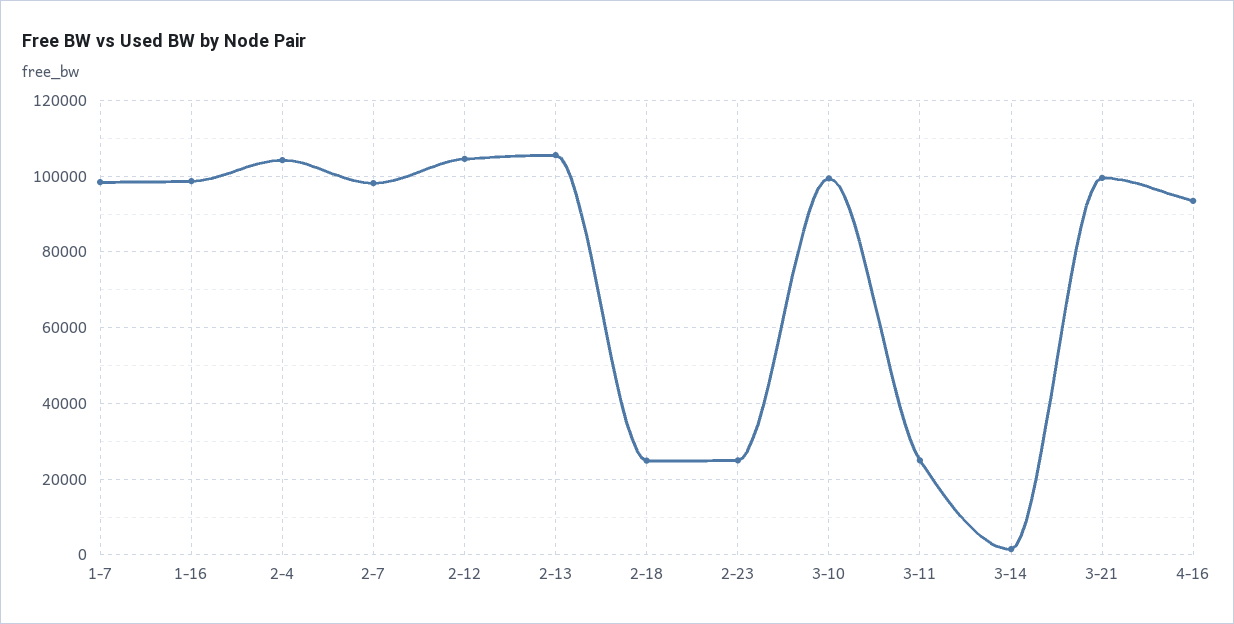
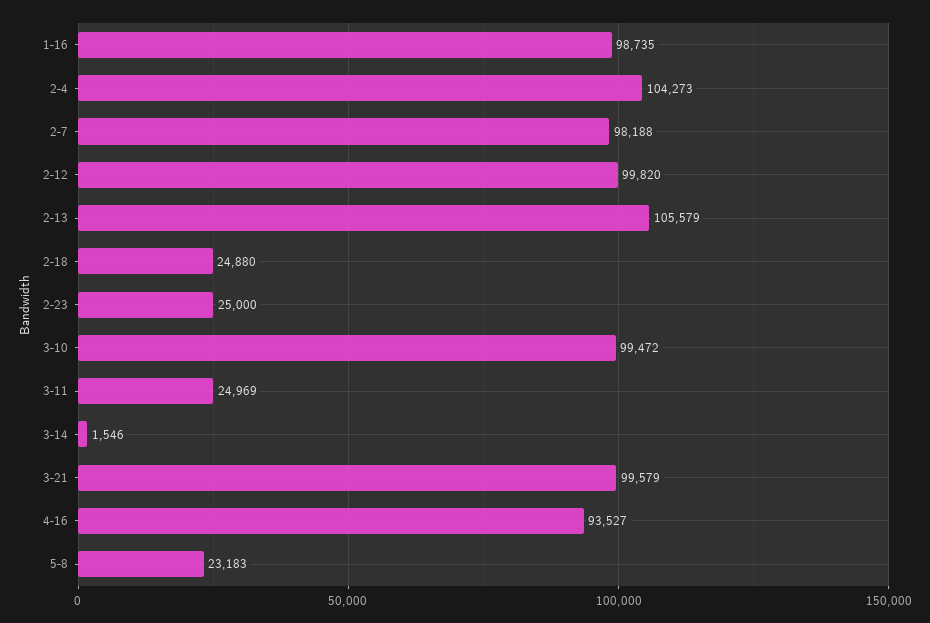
1-7: 98000 -> none
2-12: 104000 -> 99820
5-8: none -> 23183

